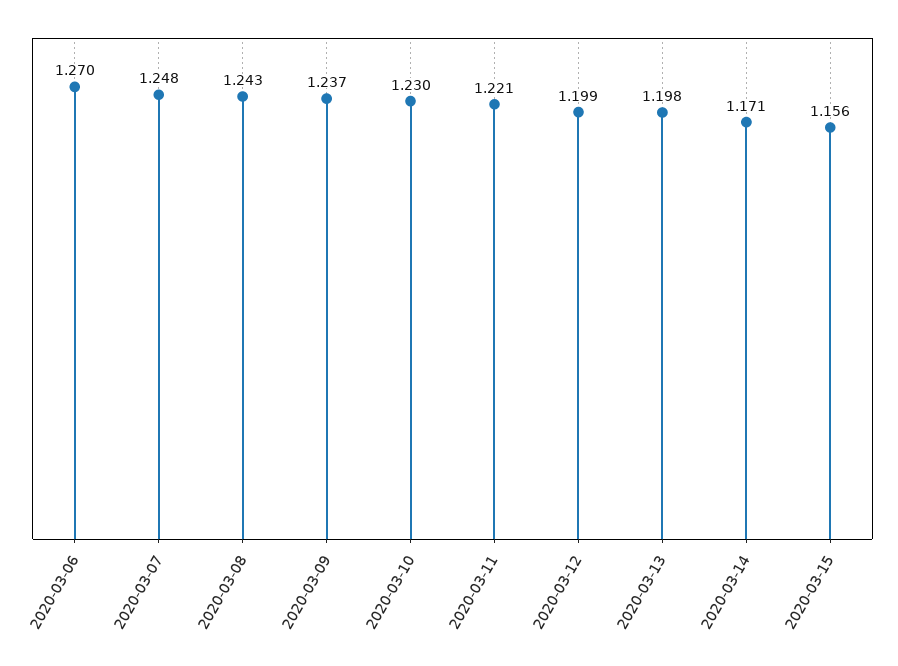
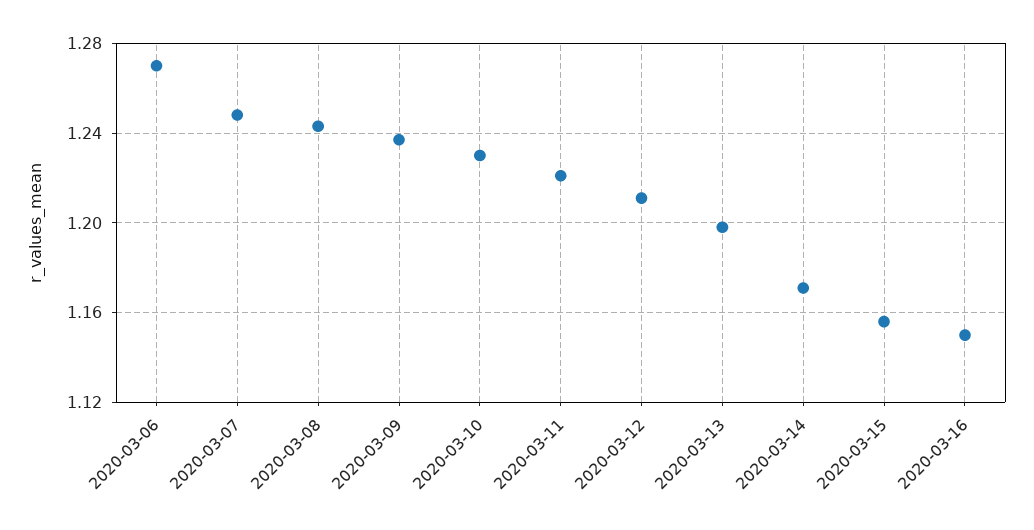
2020-03-12: 1.199 -> 1.21
2020-03-16: none -> 1.15

